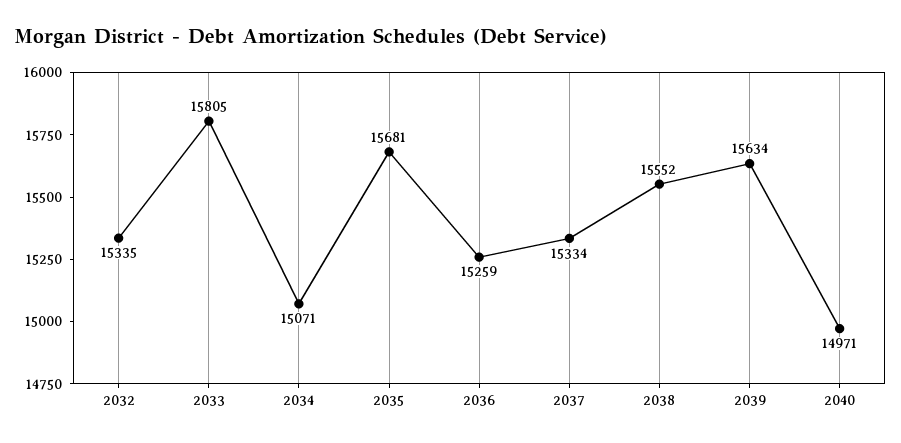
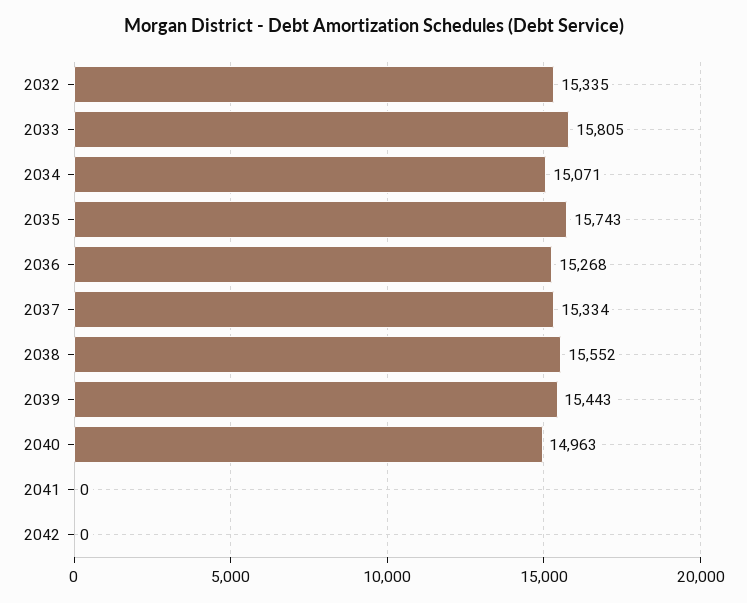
2035: 15681 -> 15743
2036: 15259 -> 15268
2039: 15634 -> 15443
2040: 14971 -> 14963
2041: none -> 0
2042: none -> 0

